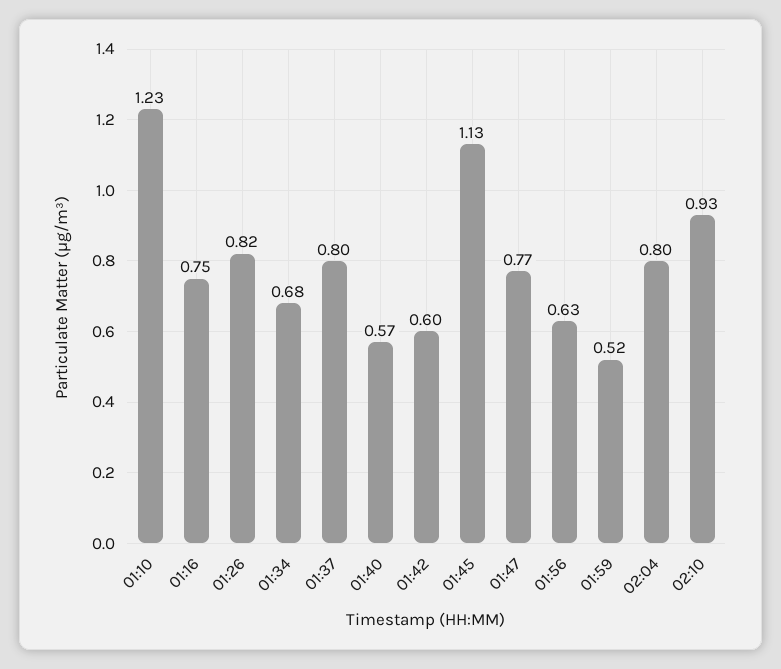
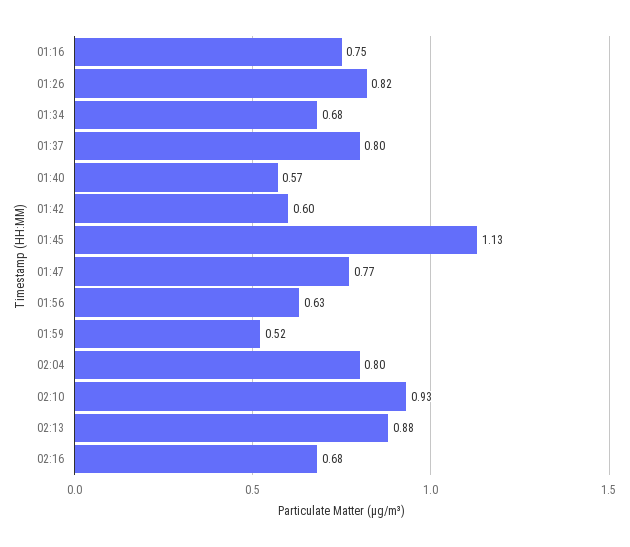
01:10: 1.23 -> none
02:13: none -> 0.88
02:16: none -> 0.68

